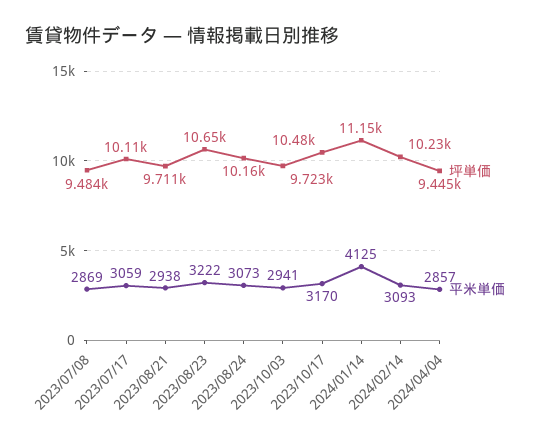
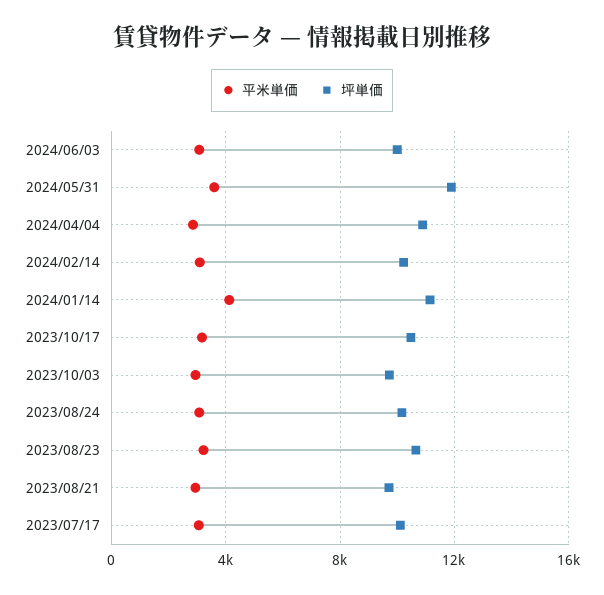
坪単価, 2023/07/08: 9484 -> none
平米単価, 2023/07/08: 2869 -> none
坪単価, 2024/04/04: 9445 -> 11000
平米単価, 2024/06/03: none -> 3000
坪単価, 2024/06/03: none -> 10000
平米単価, 2024/05/31: none -> 3500
坪単価, 2024/05/31: none -> 12000

